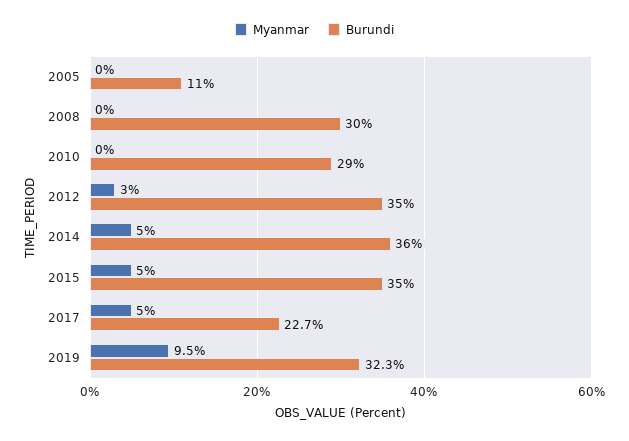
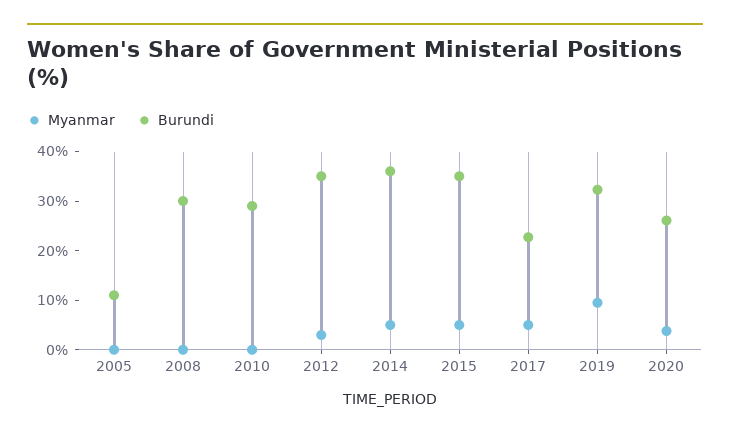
Myanmar, 2020: none -> 4
Burundi, 2020: none -> 26

